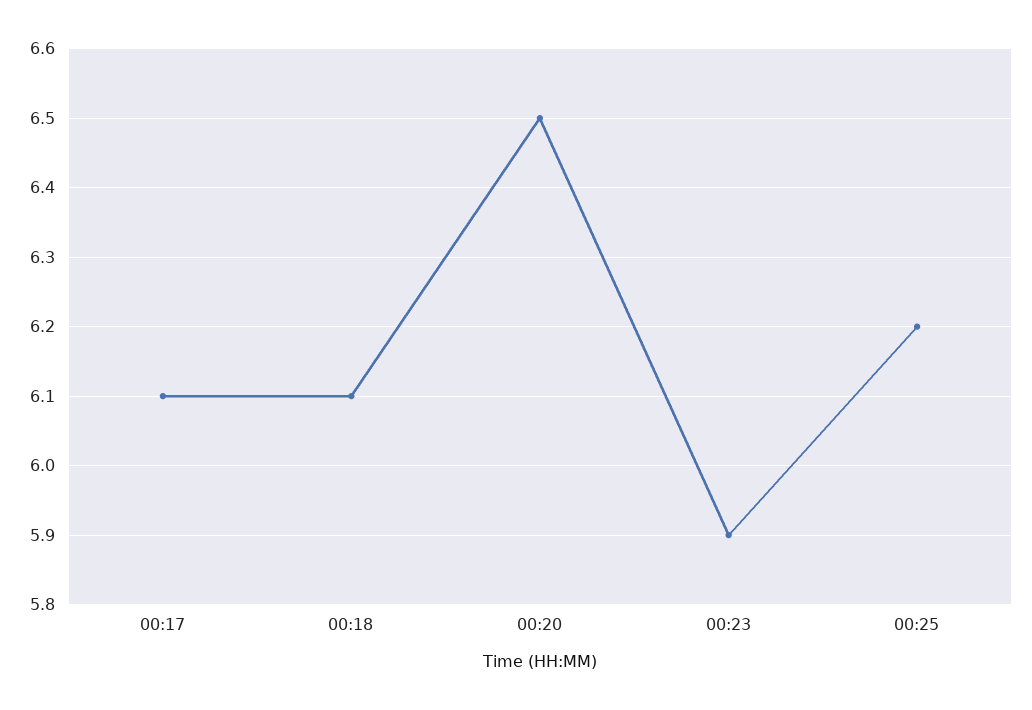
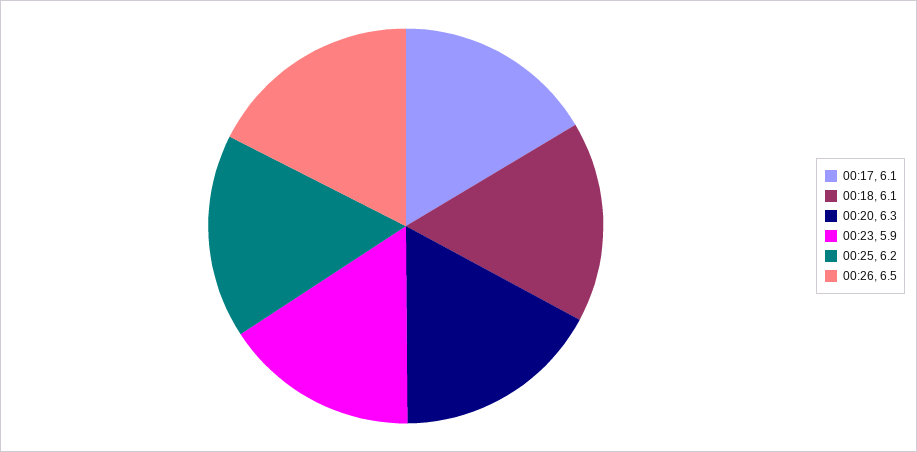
00:20: 6.5 -> 6.3
00:26: none -> 6.5

